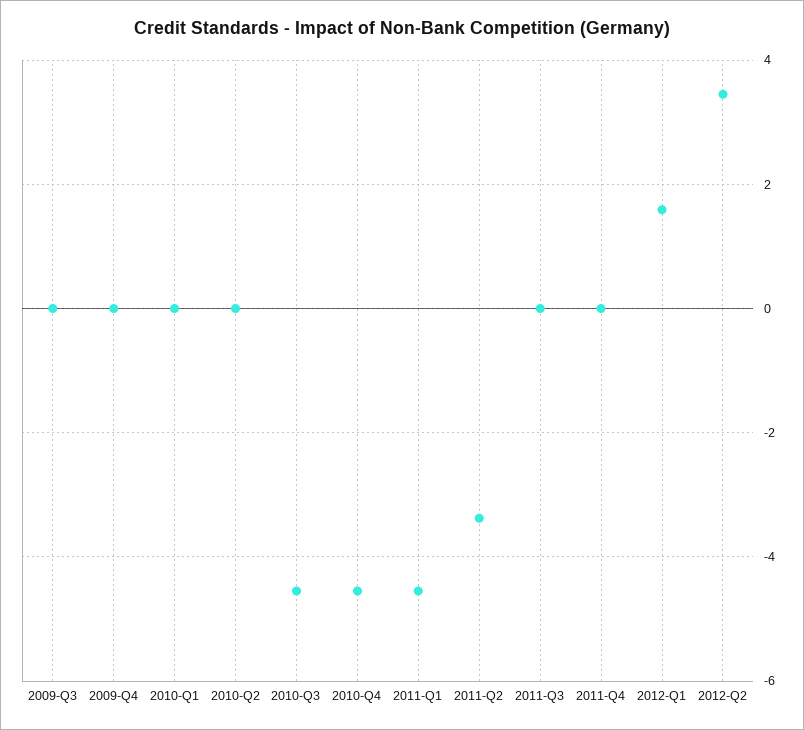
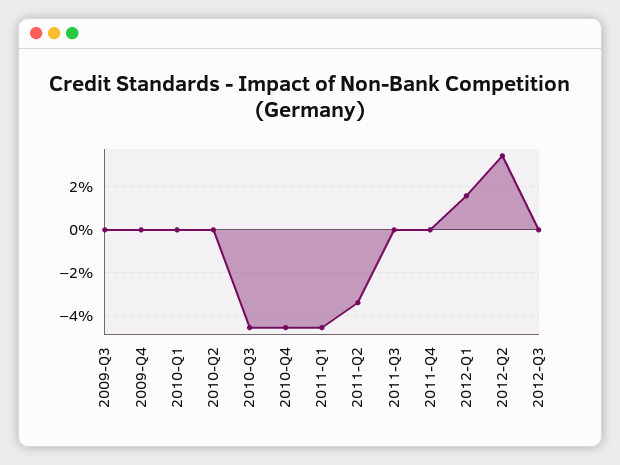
2012-Q3: none -> 0

